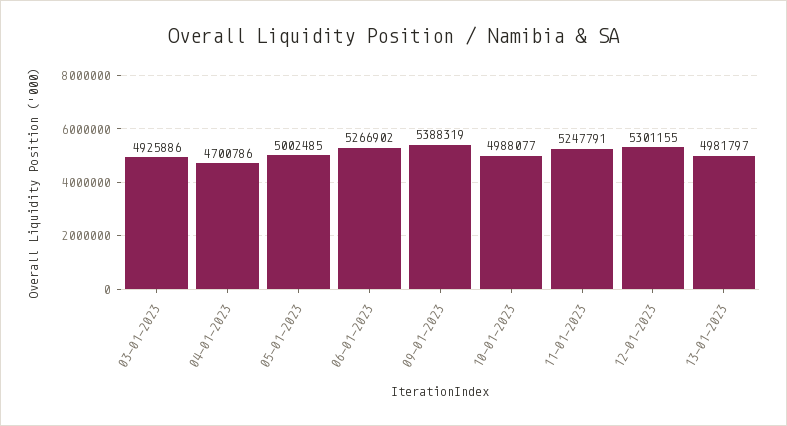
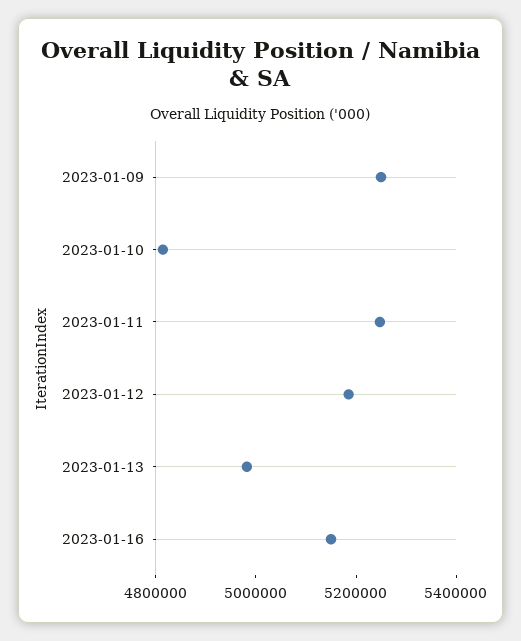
03-01-2023: 4925886 -> none
04-01-2023: 4700786 -> none
05-01-2023: 5002485 -> none
06-01-2023: 5266902 -> none
09-01-2023: 5388319 -> 5250000
10-01-2023: 4988077 -> 4800000
12-01-2023: 5301155 -> 5200000
2023-01-16: none -> 5150000

